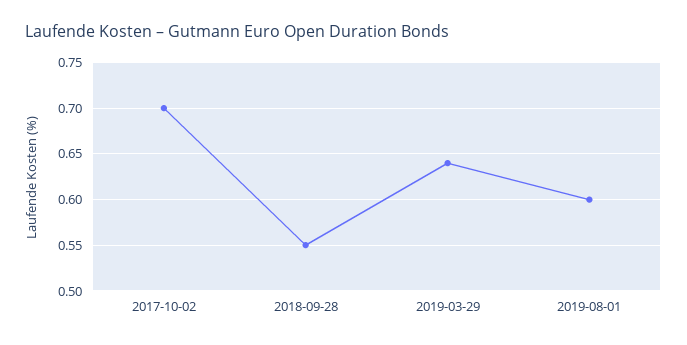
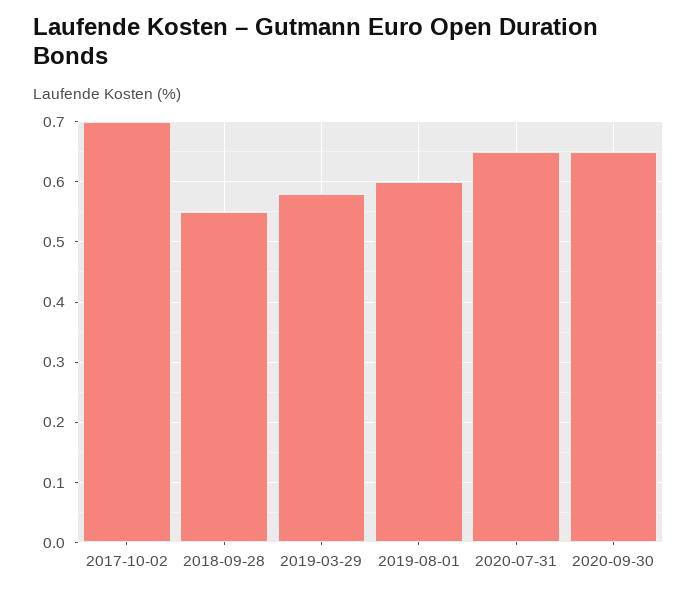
2019-03-29: 0.64 -> 0.58
2020-07-31: none -> 0.65
2020-09-30: none -> 0.65

